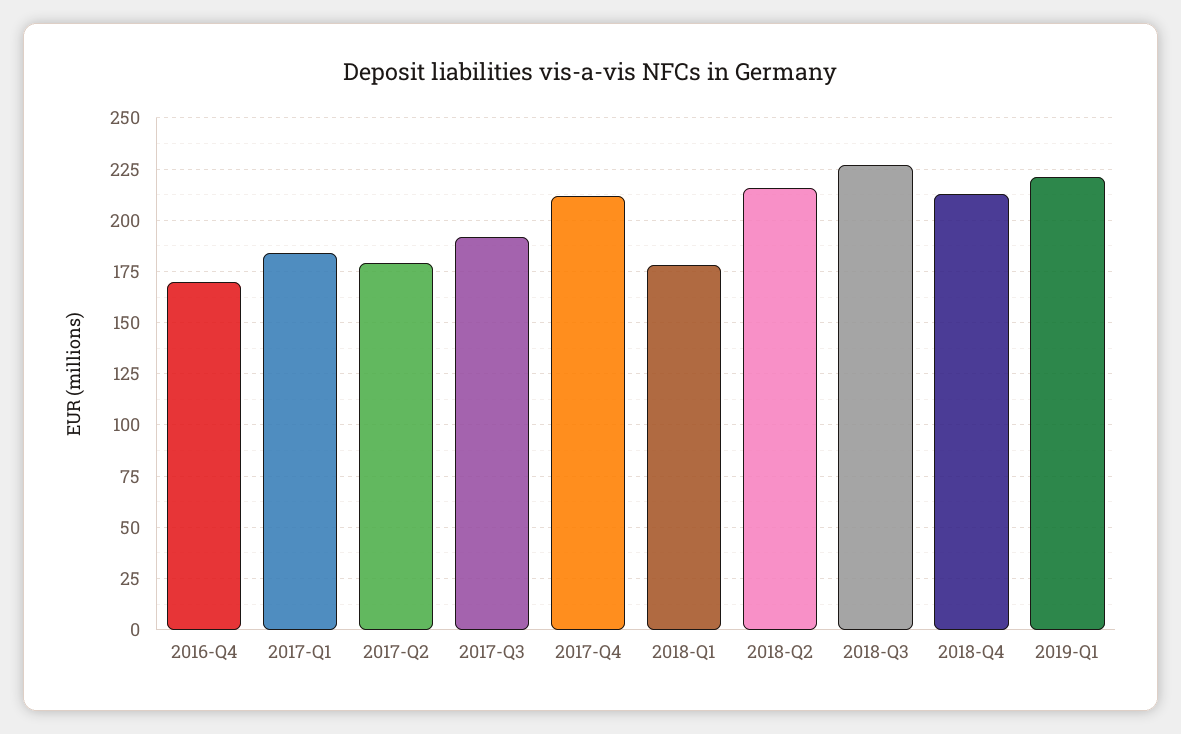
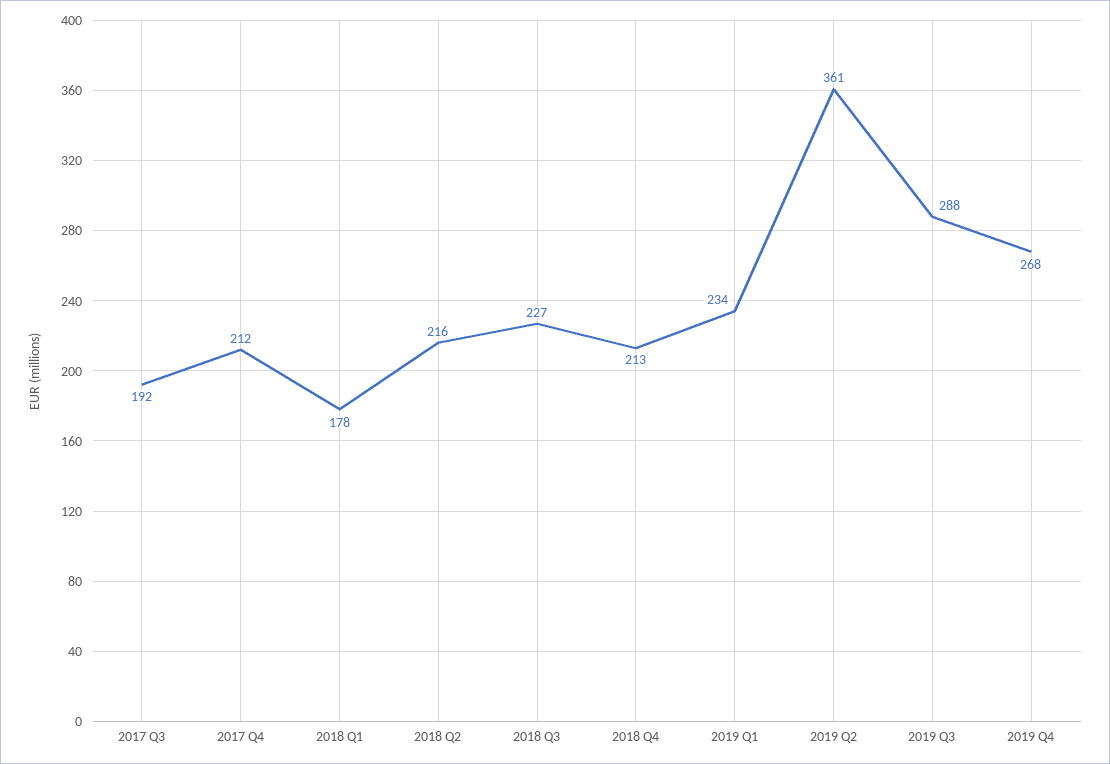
2016-Q4: 170 -> none
2017-Q1: 185 -> none
2017-Q2: 180 -> none
2019-Q1: 220 -> 234
2019 Q2: none -> 361
2019 Q3: none -> 288
2019 Q4: none -> 268

